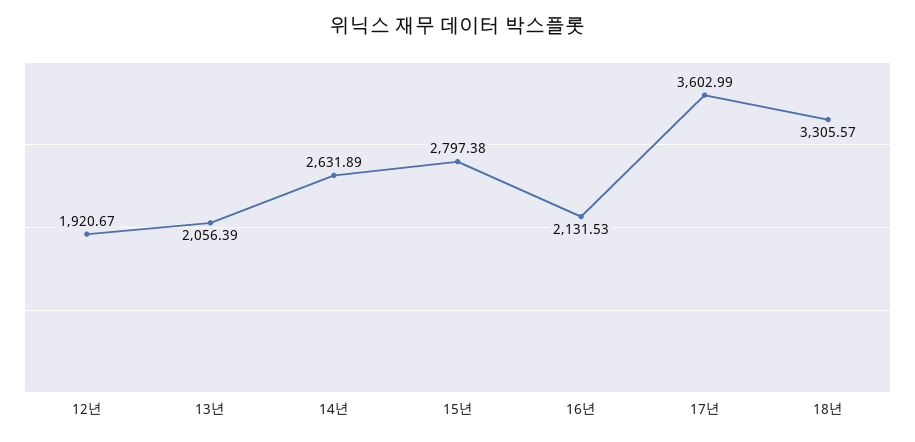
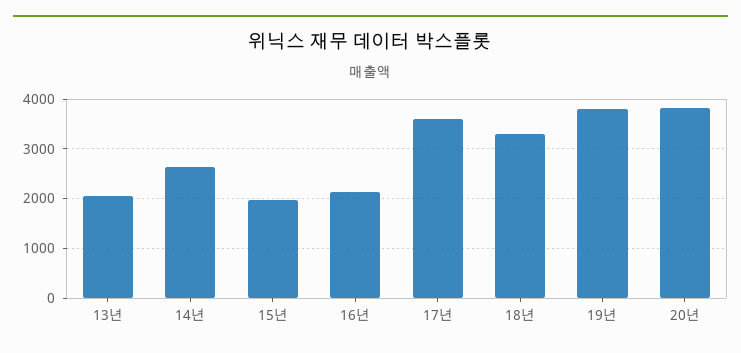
12년: 1920.67 -> none
15년: 2797.38 -> 2000
19년: none -> 3800
20년: none -> 3800

